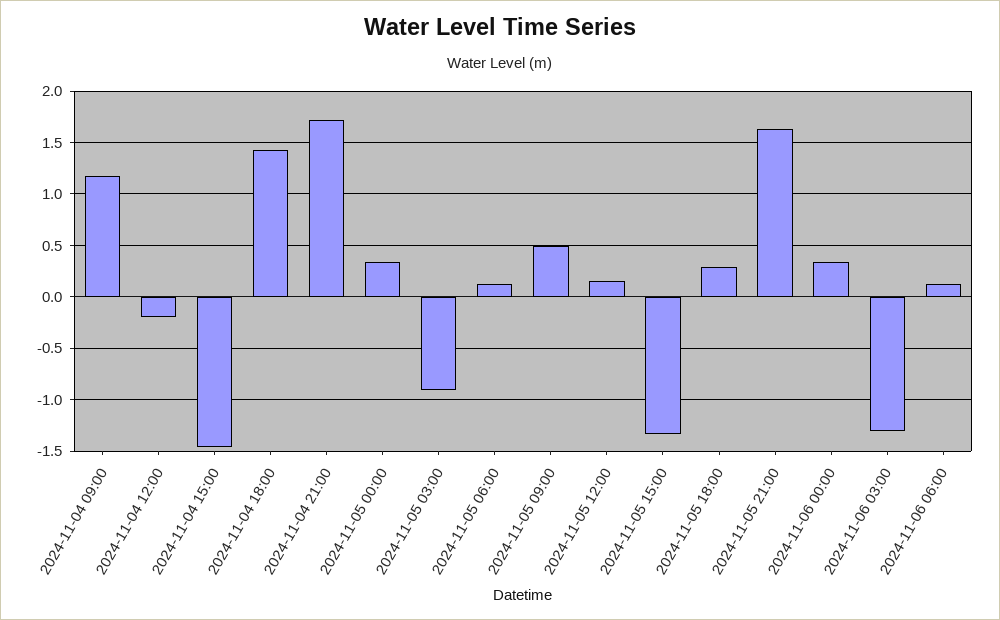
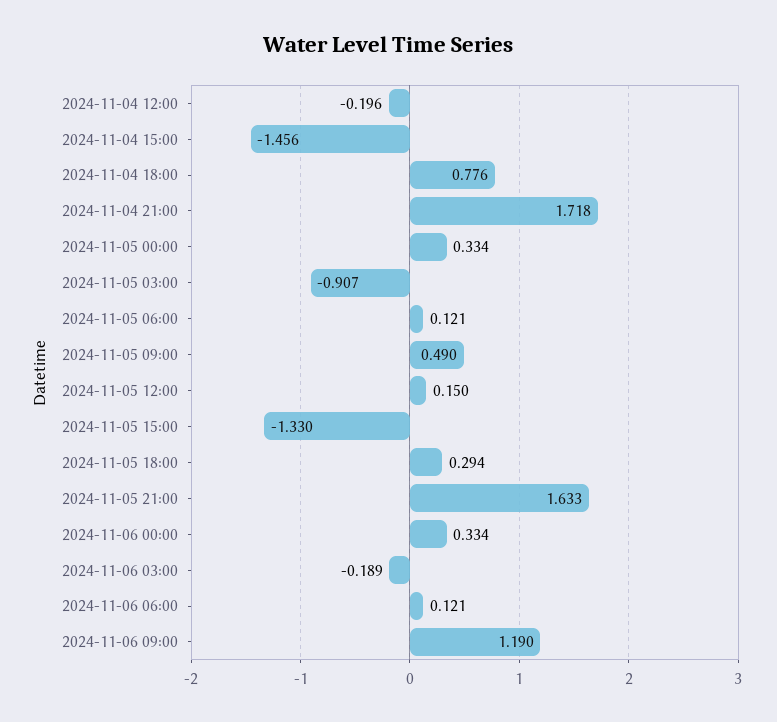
2024-11-04 09:00: 1.2 -> none
2024-11-04 18:00: 1.4 -> 0.776
2024-11-06 03:00: -1.3 -> -0.189
2024-11-06 09:00: none -> 1.19

